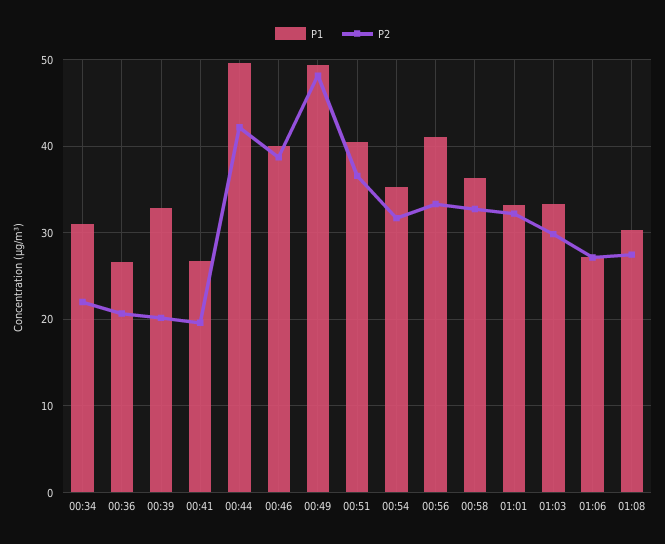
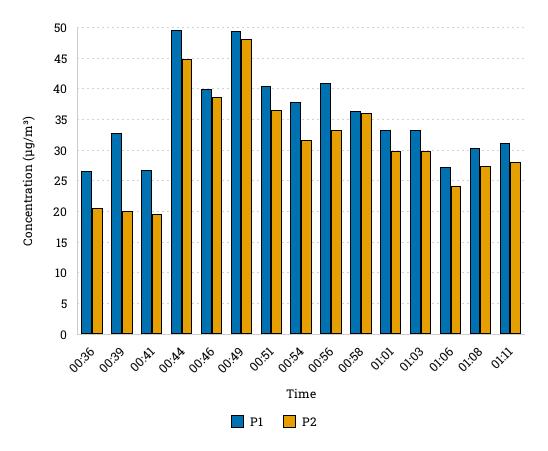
P1, 00:34: 31 -> none
P2, 00:34: 22 -> none
P2, 00:44: 42 -> 45
P1, 00:54: 35 -> 38
P2, 00:58: 33 -> 36
P2, 01:01: 32 -> 30
P2, 01:06: 27 -> 24
P1, 01:11: none -> 31
P2, 01:11: none -> 28

